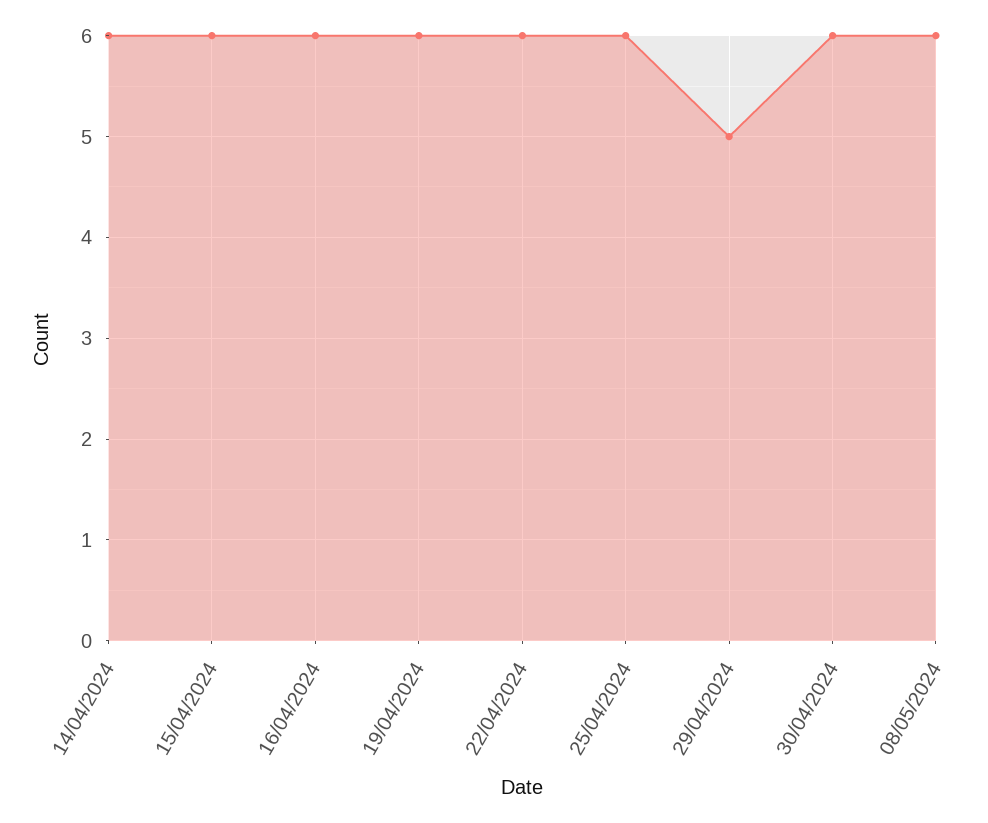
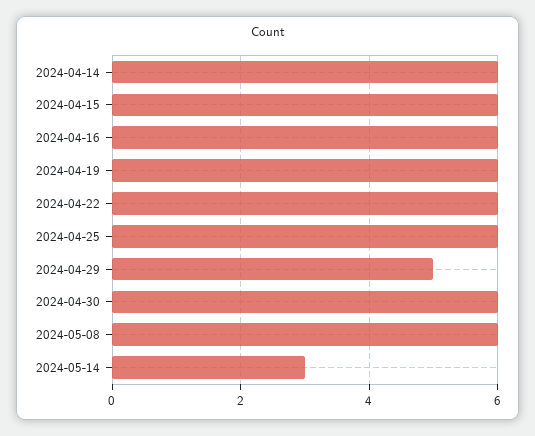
2024-05-14: none -> 3

